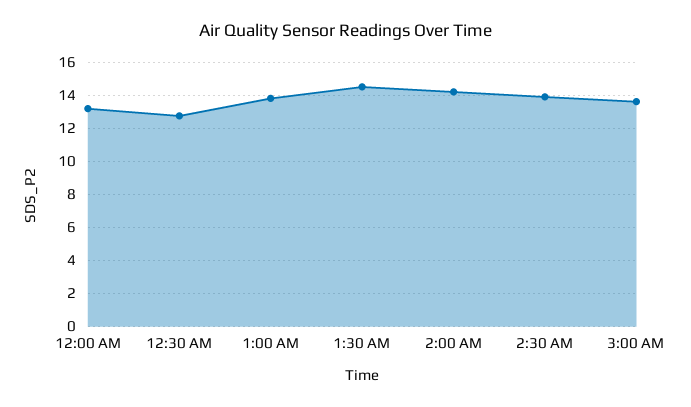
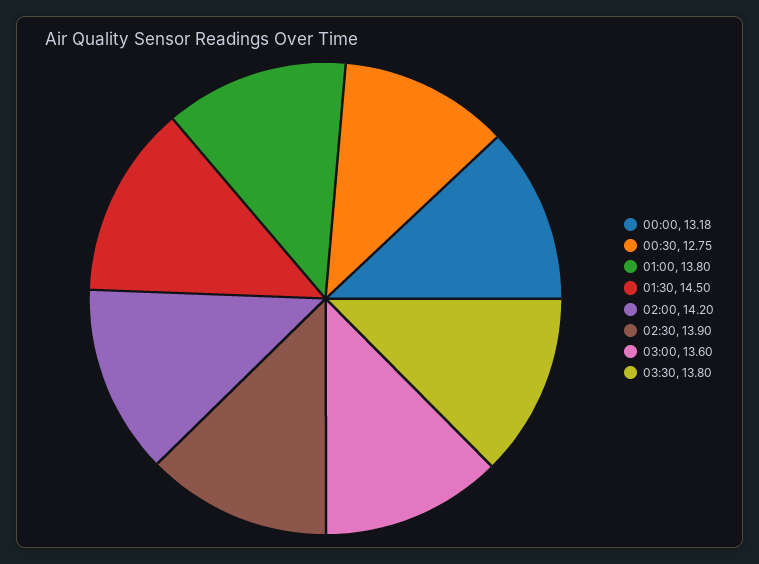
03:30: none -> 13.8

